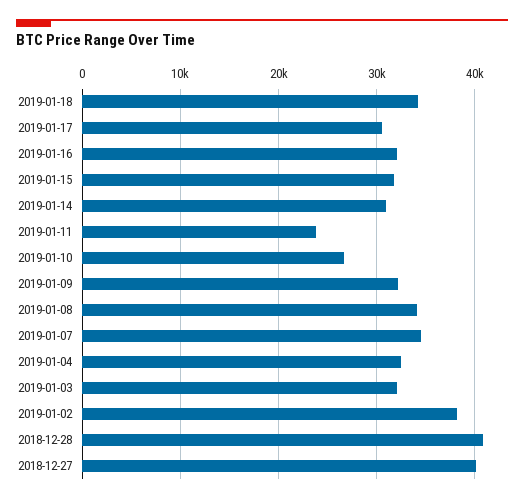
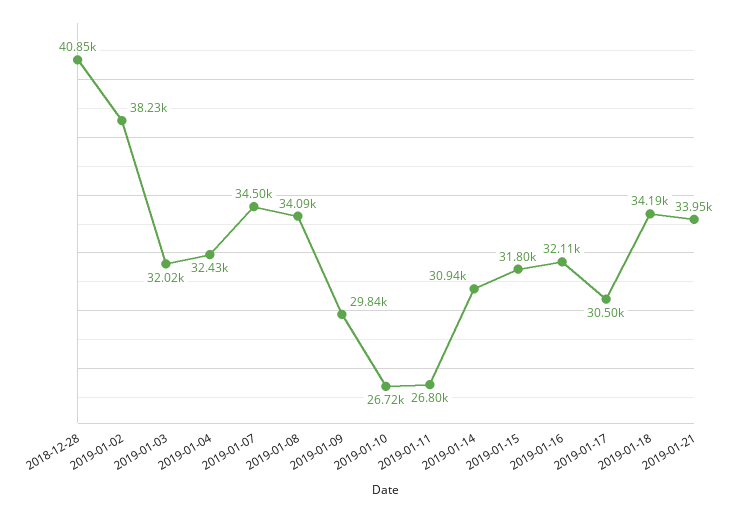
2019-01-11: 24000 -> 26800
2019-01-09: 32000 -> 29840
2018-12-27: 40000 -> none
2019-01-21: none -> 33950

